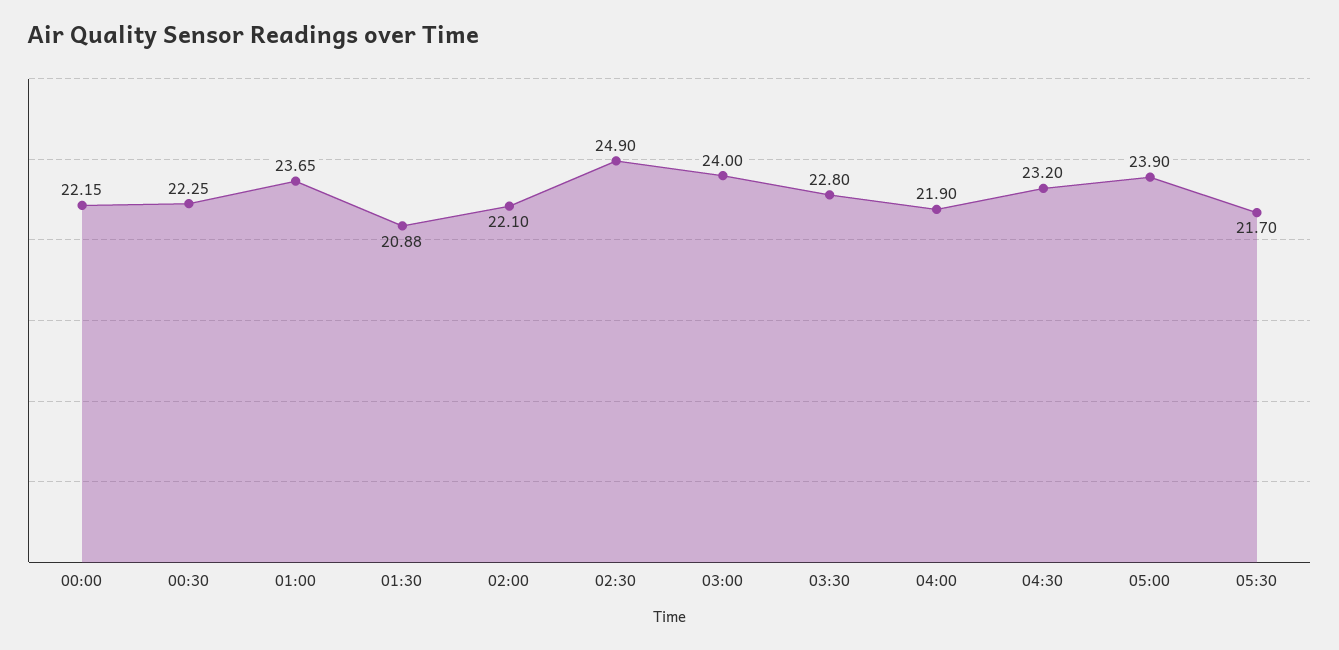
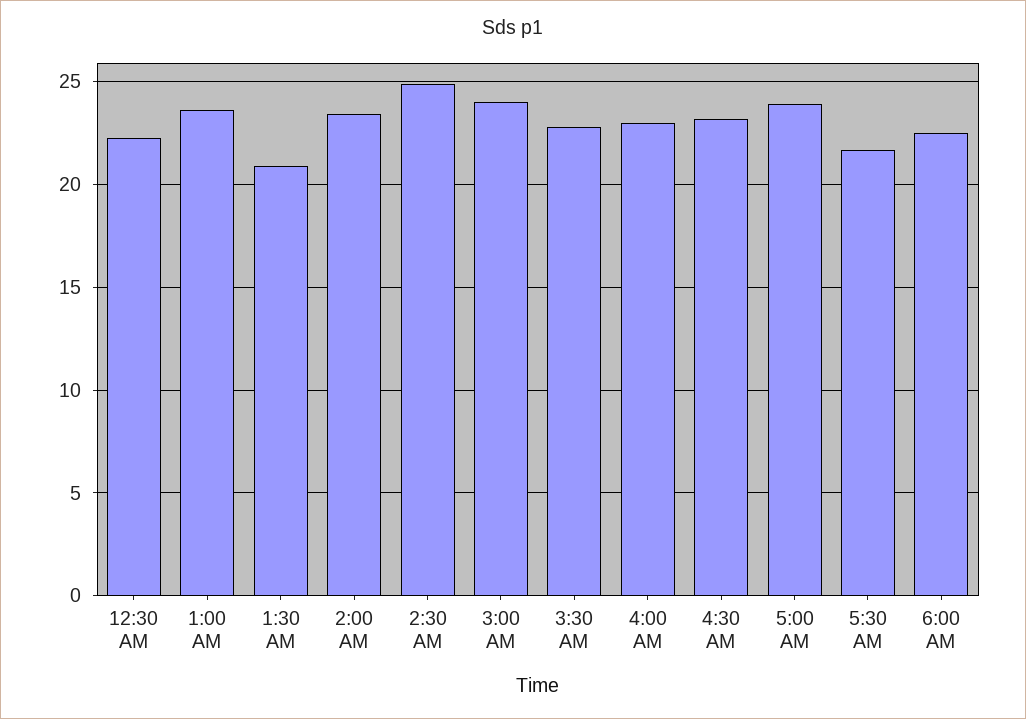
00:00: 22.15 -> none
02:00: 22.1 -> 23.5
04:00: 21.9 -> 23
6:00 AM: none -> 22.5

